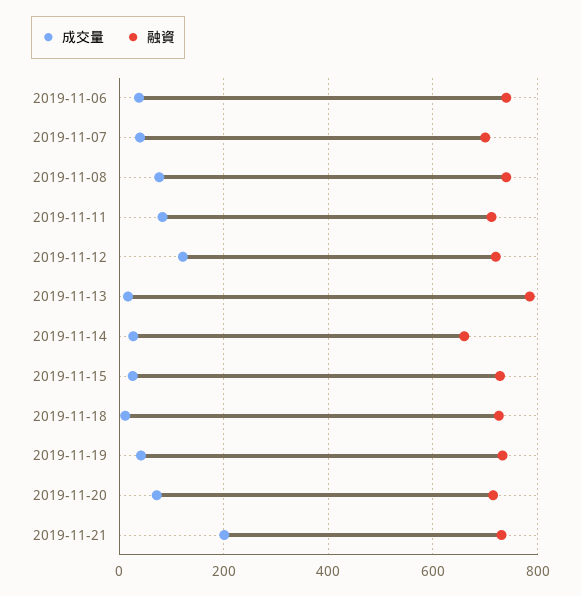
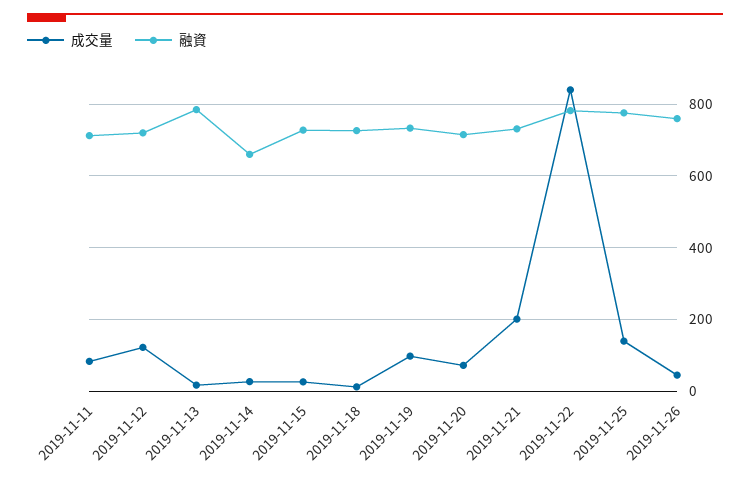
成交量, 2019-11-06: 40 -> none
融資, 2019-11-06: 740 -> none
成交量, 2019-11-07: 40 -> none
融資, 2019-11-07: 700 -> none
成交量, 2019-11-08: 80 -> none
融資, 2019-11-08: 740 -> none
成交量, 2019-11-19: 40 -> 100
成交量, 2019-11-22: none -> 840
融資, 2019-11-22: none -> 780
成交量, 2019-11-25: none -> 140
融資, 2019-11-25: none -> 780
成交量, 2019-11-26: none -> 40
融資, 2019-11-26: none -> 760

